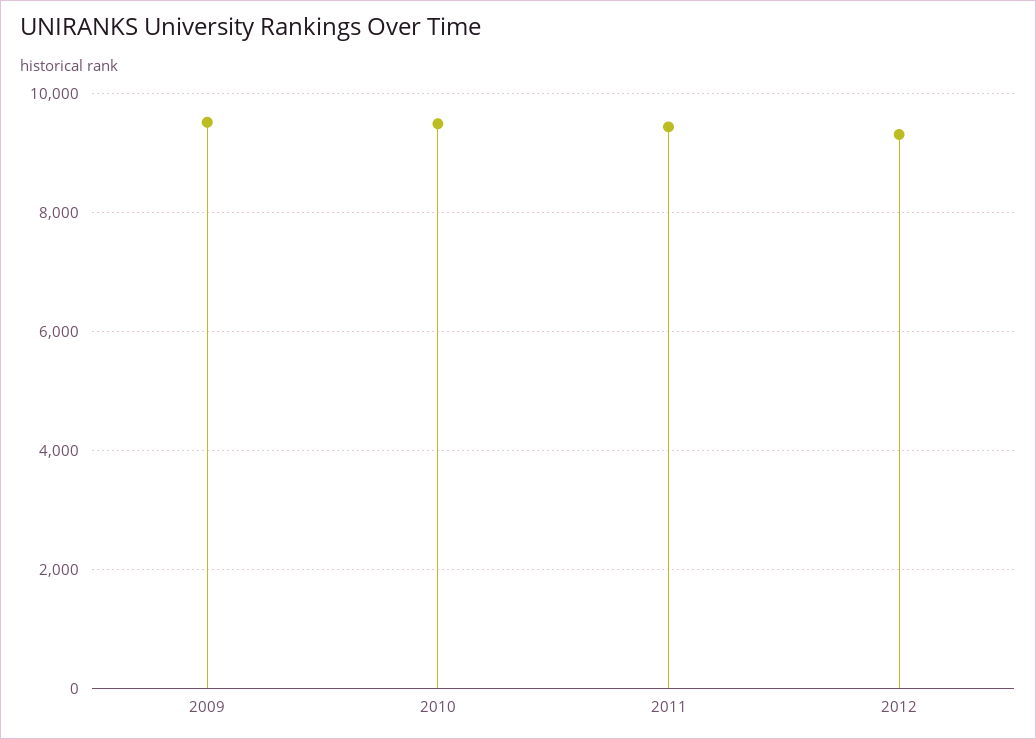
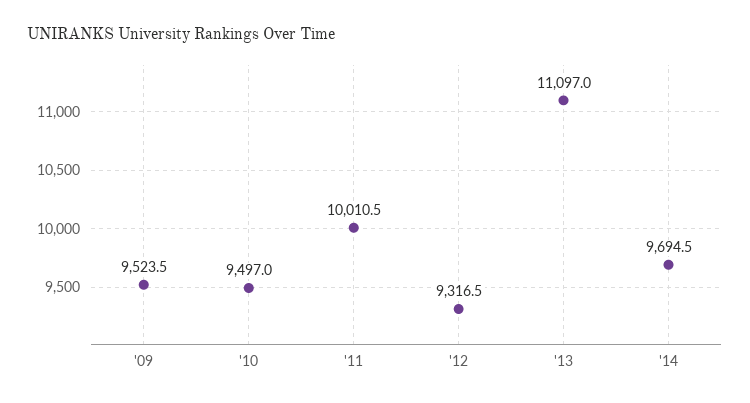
2011: 9400 -> 10010.5
'13: none -> 11097
'14: none -> 9694.5

